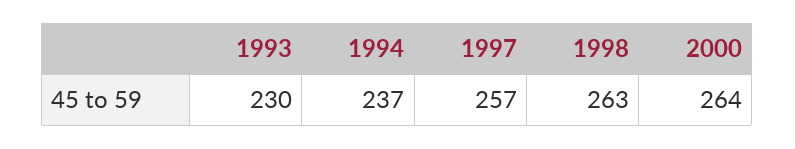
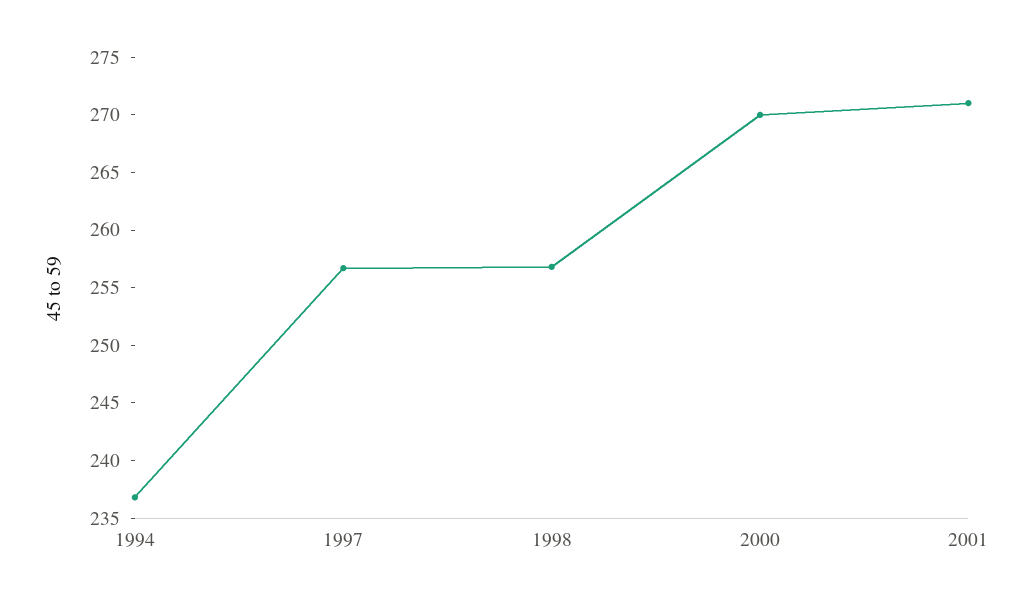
1993: 230 -> none
1998: 263 -> 257
2000: 264 -> 270
2001: none -> 271

